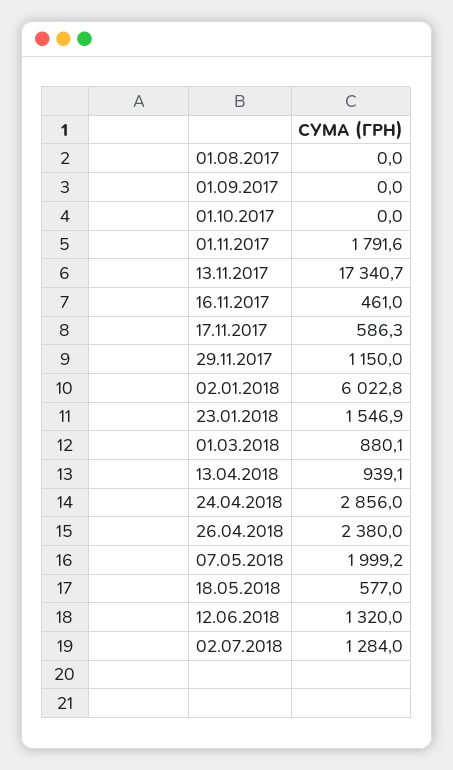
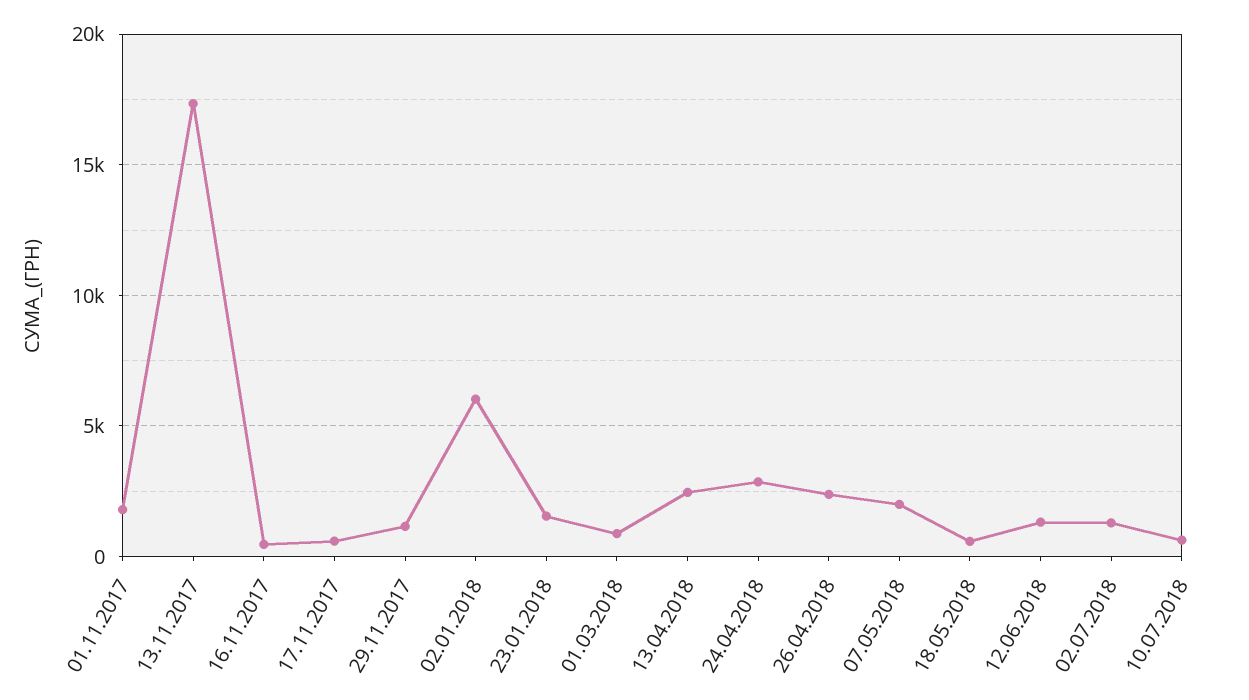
01.08.2017: 0 -> none
01.09.2017: 0 -> none
01.10.2017: 0 -> none
13.04.2018: 939.1 -> 2500
10.07.2018: none -> 500

